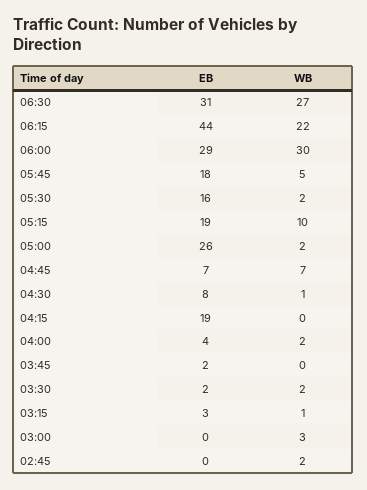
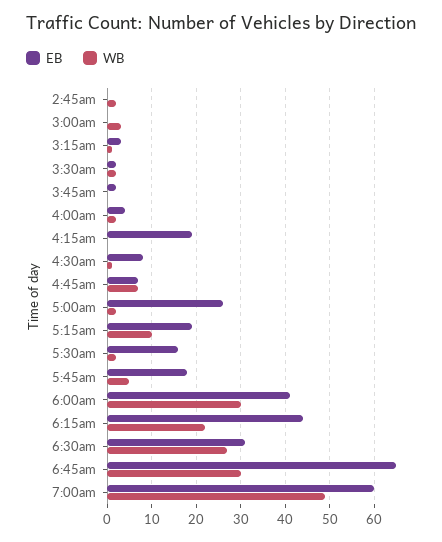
EB, 06:00: 29 -> 40
EB, 6:45am: none -> 65
WB, 6:45am: none -> 30
EB, 7:00am: none -> 60
WB, 7:00am: none -> 50

